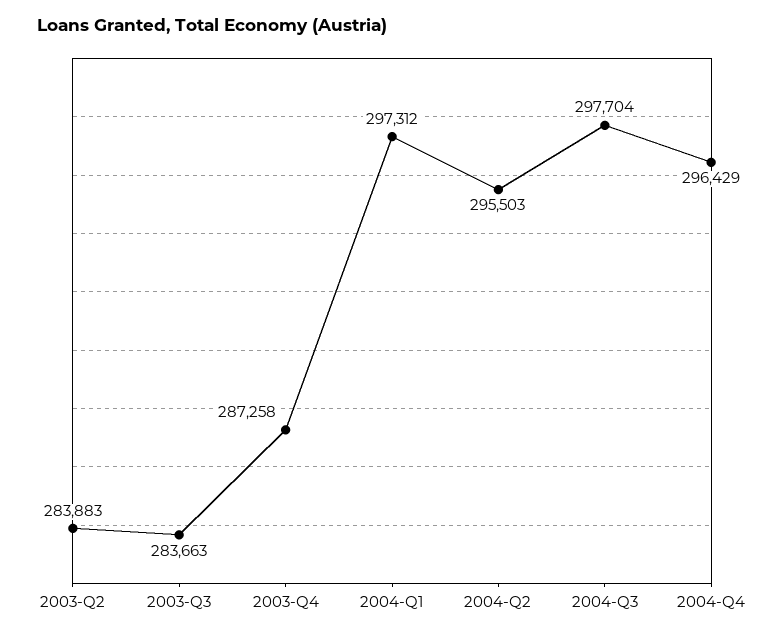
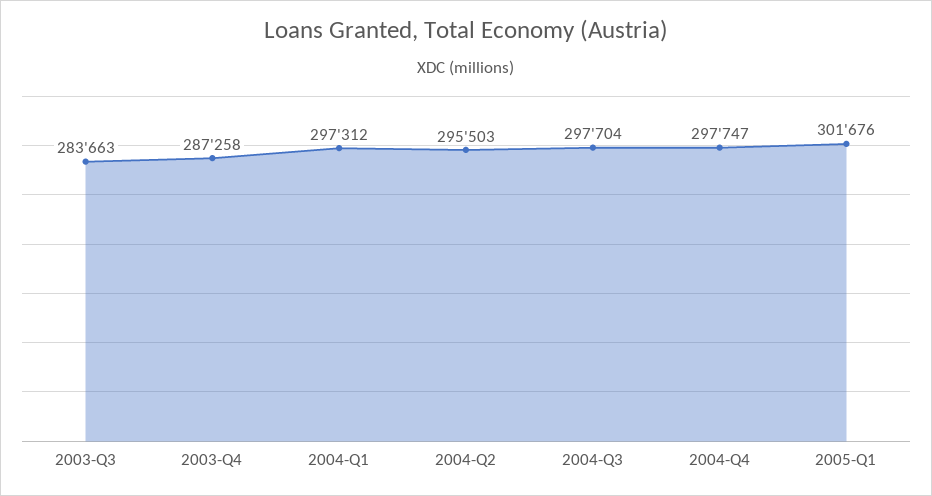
2003-Q2: 283883 -> none
2004-Q4: 296429 -> 297747
2005-Q1: none -> 301676

